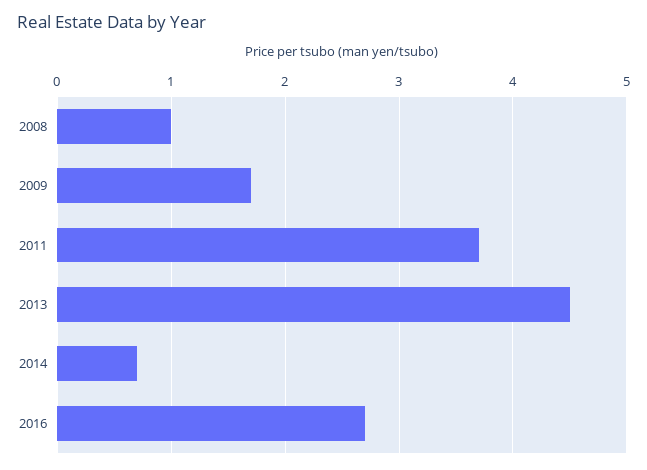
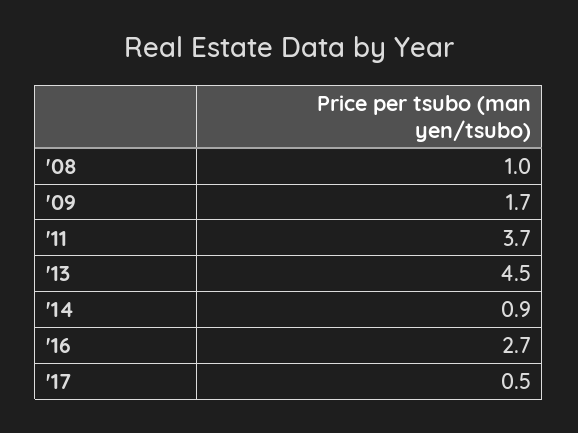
2014: 0.7 -> 0.9
'17: none -> 0.5

